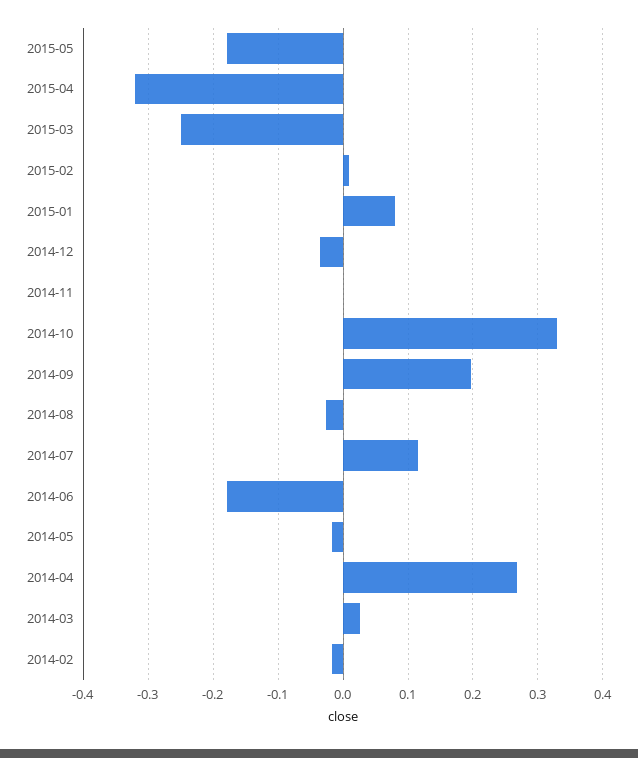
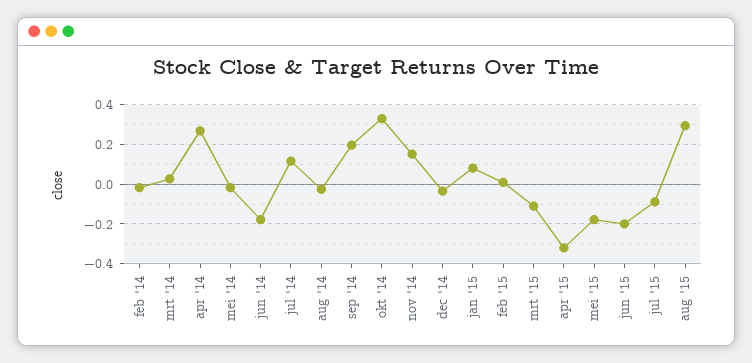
2015-03: -0.25 -> -0.1
2014-11: 0 -> 0.15
jun '15: none -> -0.2
jul '15: none -> -0.1
aug '15: none -> 0.3

